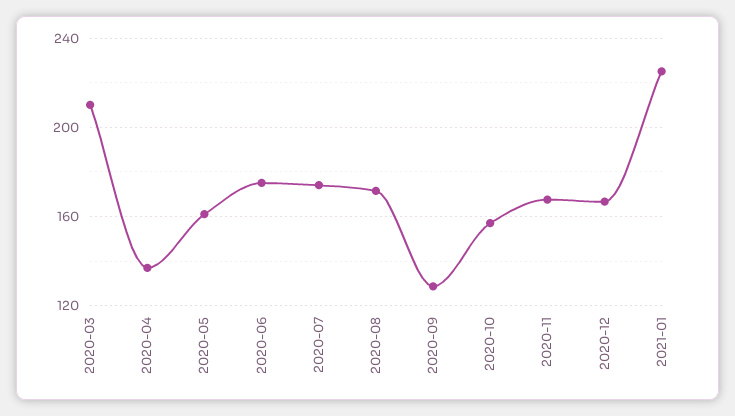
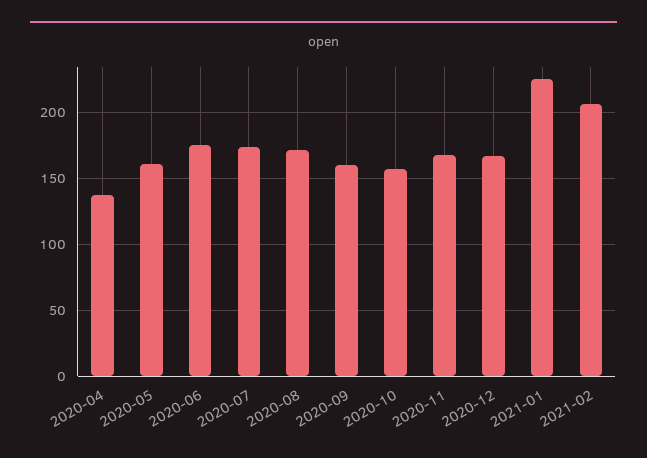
2020-03: 210 -> none
2020-09: 130 -> 160
2021-02: none -> 205

